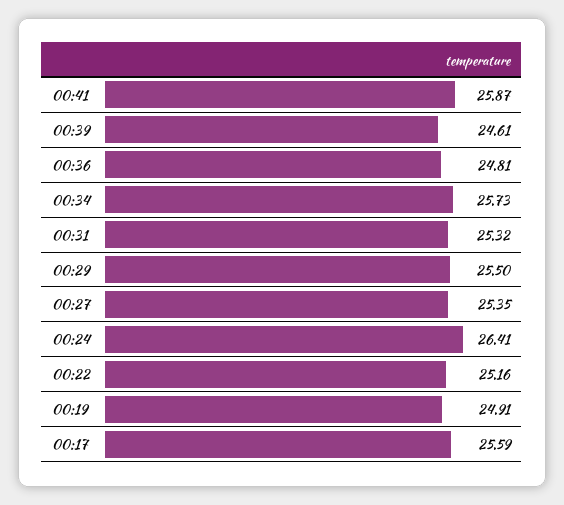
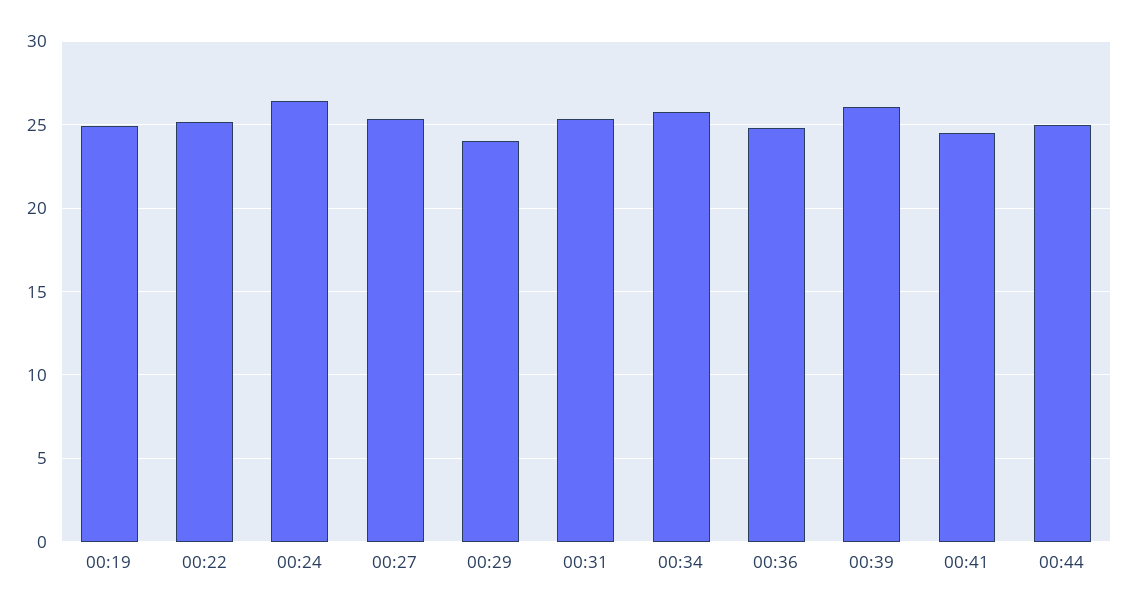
00:41: 25.87 -> 24.5
00:39: 24.61 -> 26
00:29: 25.5 -> 24
00:17: 25.59 -> none
00:44: none -> 25

